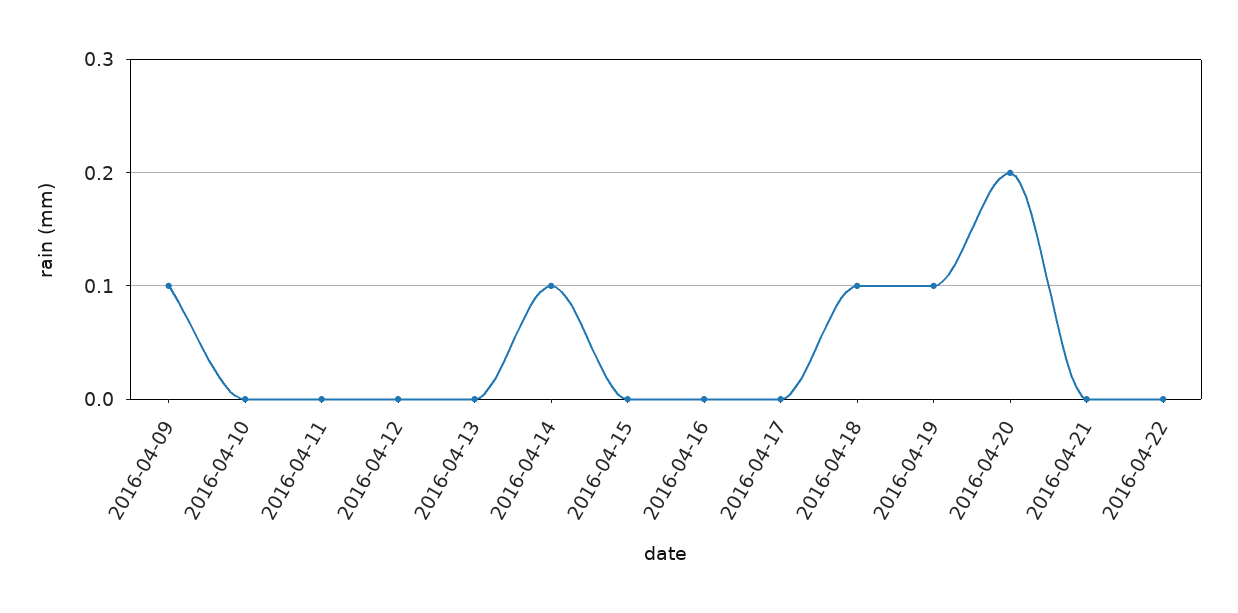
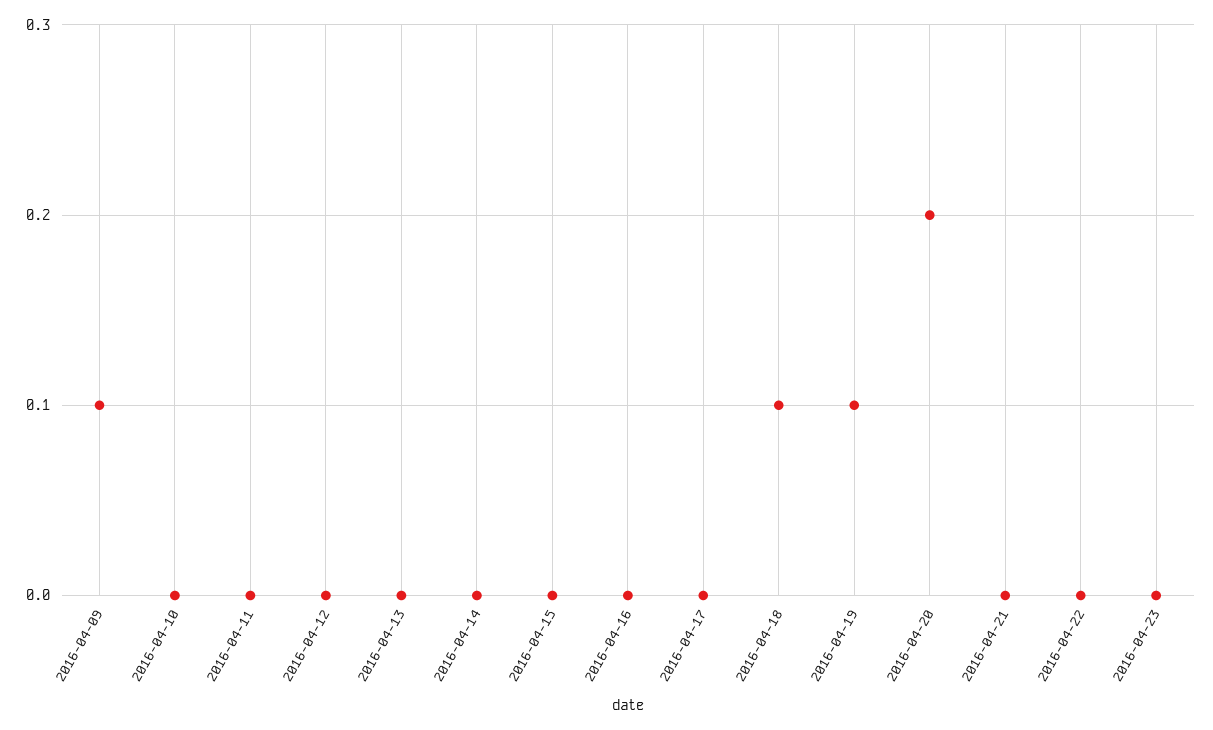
2016-04-14: 0.1 -> 0
2016-04-23: none -> 0

